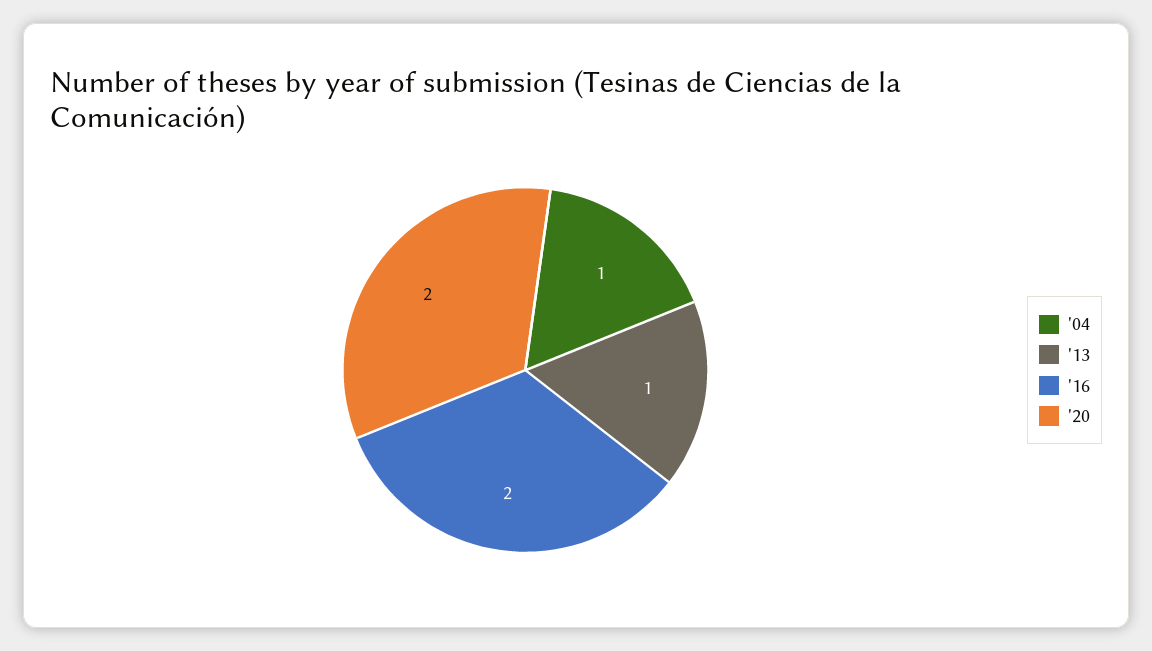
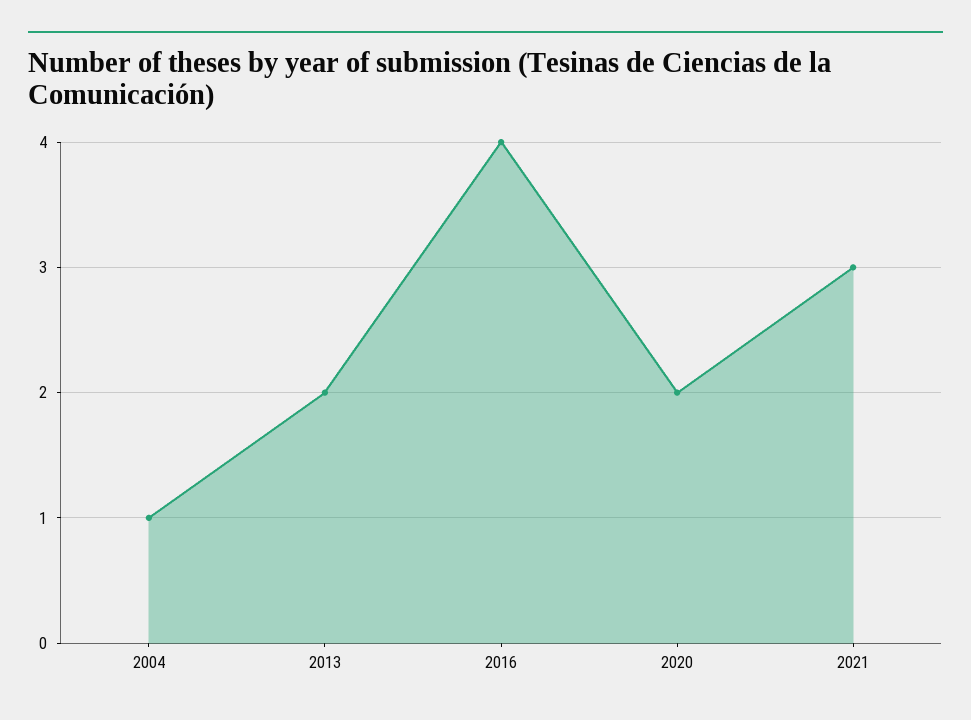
'13: 1 -> 2
'16: 2 -> 4
2021: none -> 3

